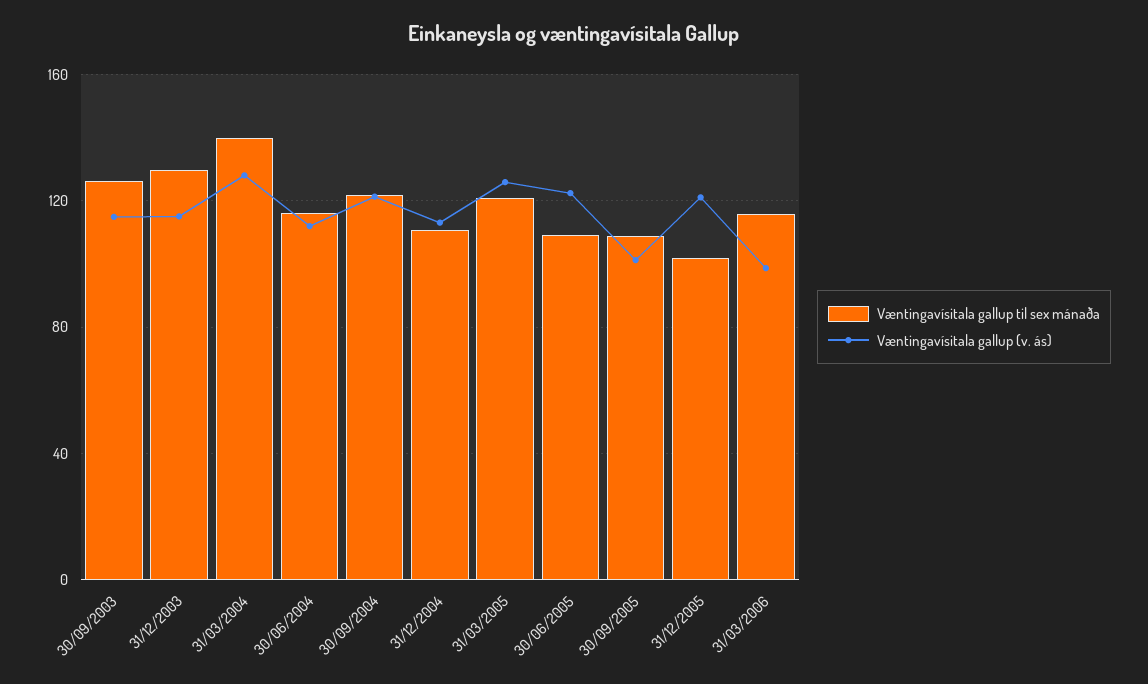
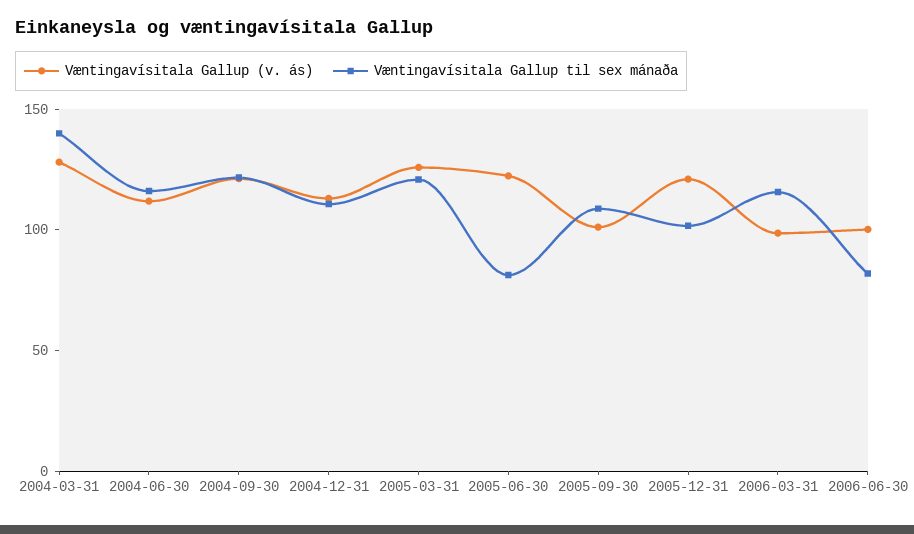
Væntingavísitala gallup til sex mánaða, 30/09/2003: 125 -> none
Væntingavísitala gallup (v. ás), 30/09/2003: 115 -> none
Væntingavísitala gallup til sex mánaða, 31/12/2003: 130 -> none
Væntingavísitala gallup (v. ás), 31/12/2003: 115 -> none
Væntingavísitala gallup til sex mánaða, 30/06/2005: 110 -> 80
Væntingavísitala gallup (v. ás), 2006-06-30: none -> 100
Væntingavísitala gallup til sex mánaða, 2006-06-30: none -> 80

